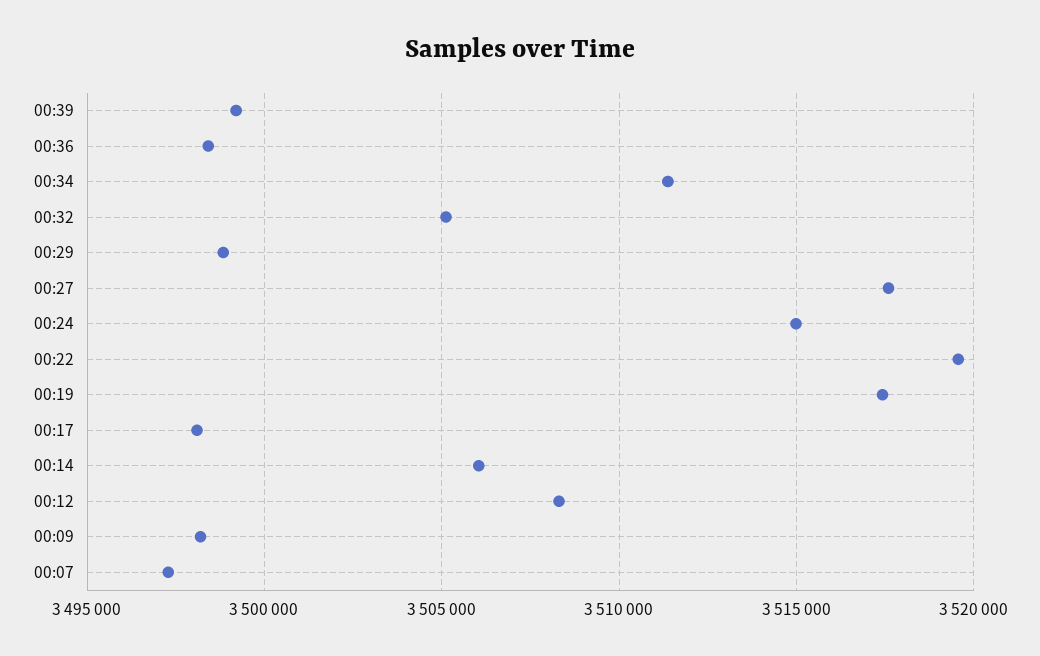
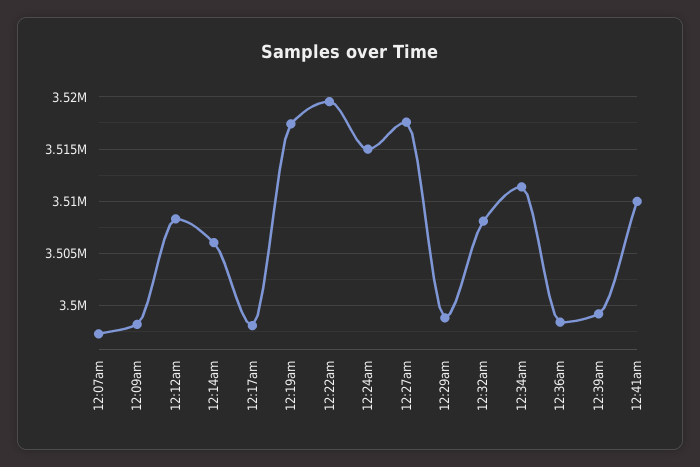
00:32: 3505000 -> 3508000
12:41am: none -> 3510000

